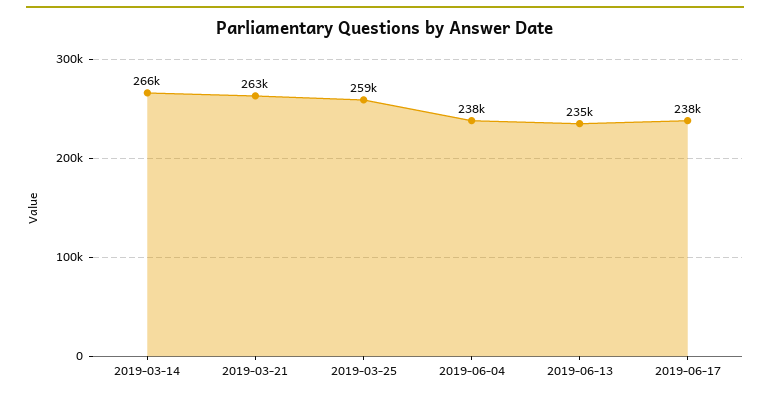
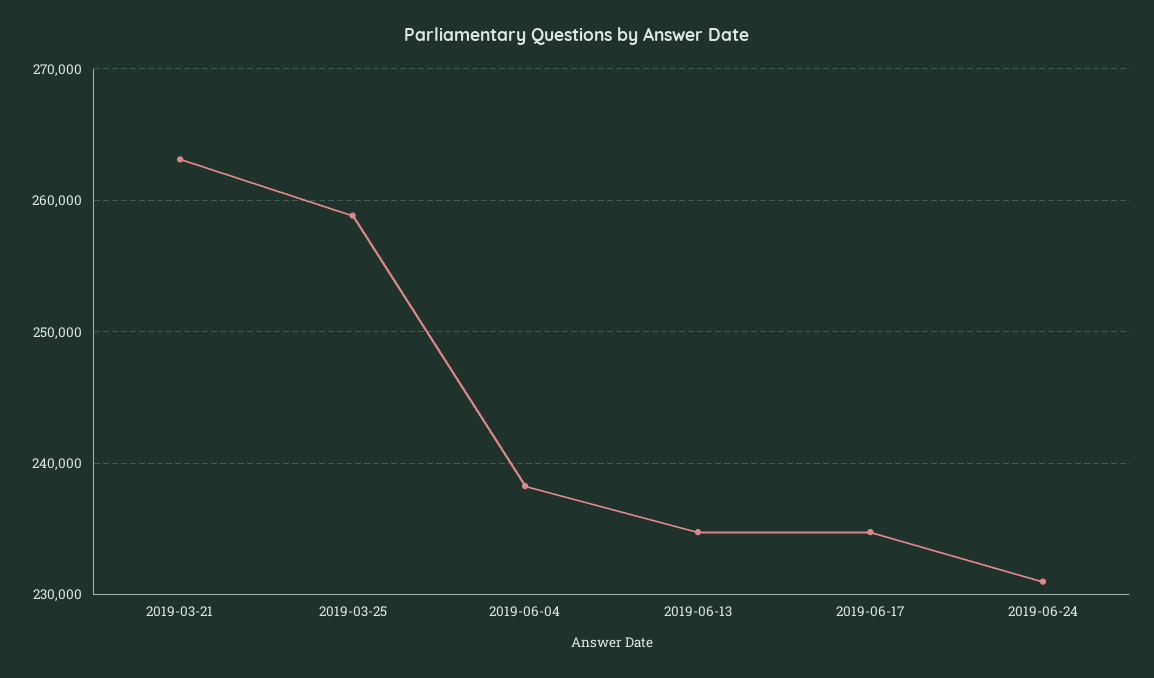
2019-03-14: 266000 -> none
2019-06-17: 238000 -> 235000
2019-06-24: none -> 231000

